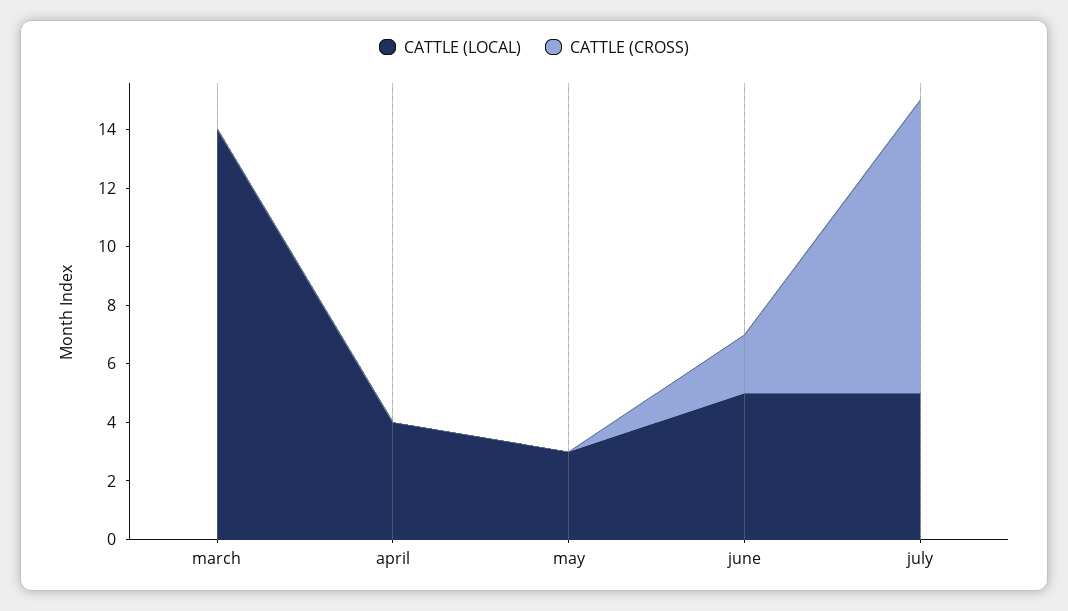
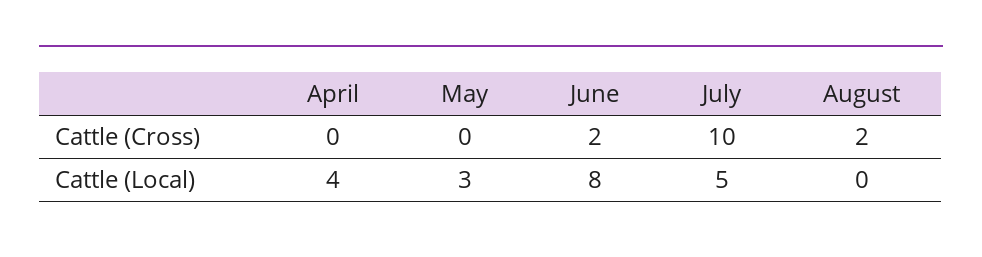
CATTLE (LOCAL), march: 14 -> none
CATTLE (CROSS), march: 0 -> none
CATTLE (LOCAL), june: 5 -> 8
CATTLE (CROSS), August: none -> 2
CATTLE (LOCAL), August: none -> 0

